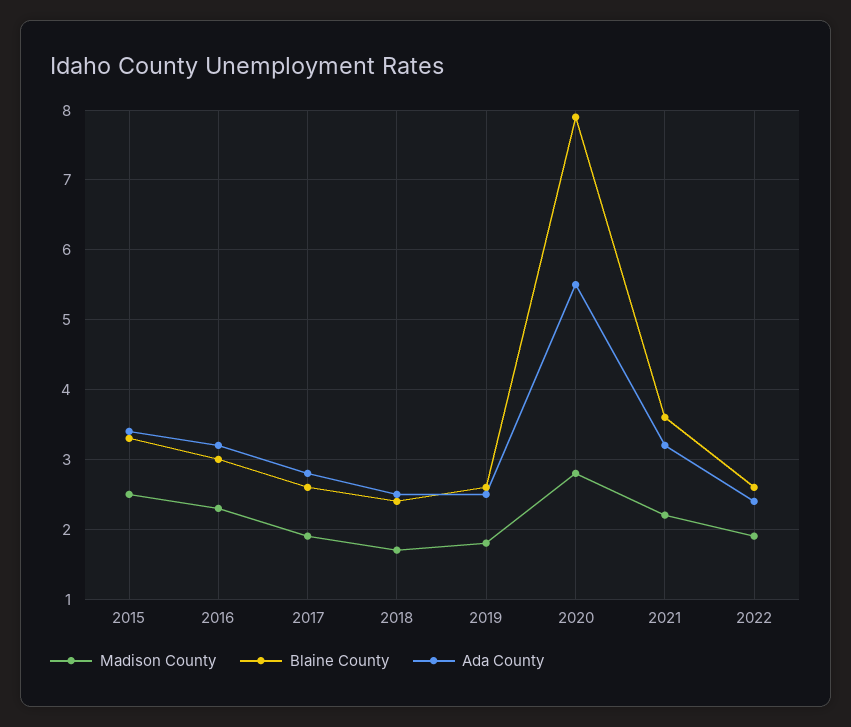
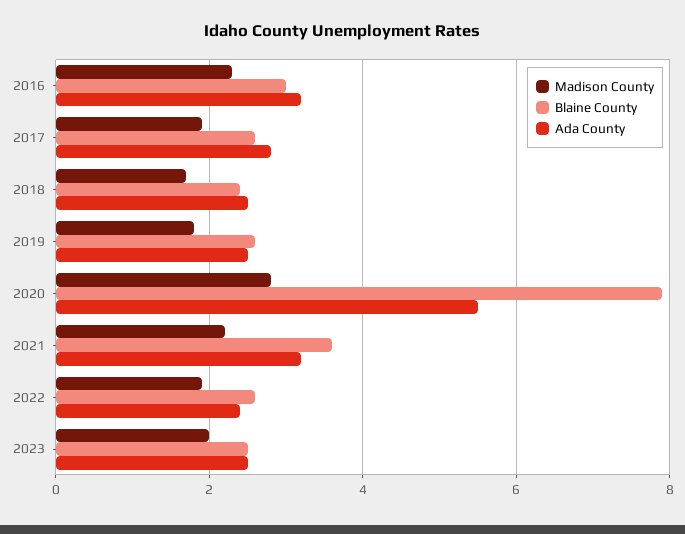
Madison County, 2015: 2.5 -> none
Blaine County, 2015: 3.3 -> none
Ada County, 2015: 3.4 -> none
Madison County, 2023: none -> 2
Blaine County, 2023: none -> 2.5
Ada County, 2023: none -> 2.5

